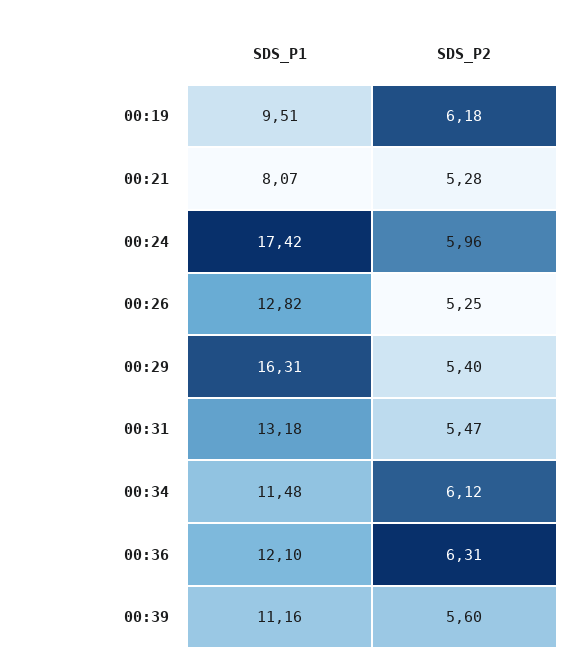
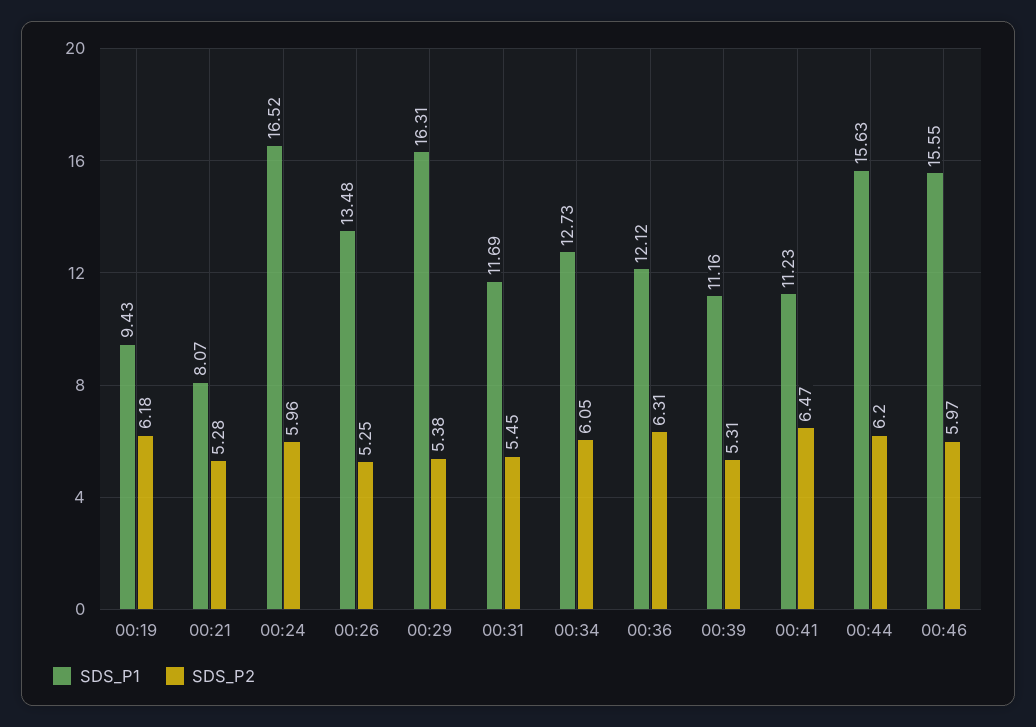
SDS_P1, 00:19: 9.51 -> 9.43
SDS_P1, 00:24: 17.42 -> 16.52
SDS_P1, 00:26: 12.82 -> 13.48
SDS_P2, 00:29: 5.4 -> 5.38
SDS_P1, 00:31: 13.18 -> 11.69
SDS_P2, 00:31: 5.47 -> 5.45
SDS_P1, 00:34: 11.48 -> 12.73
SDS_P2, 00:34: 6.12 -> 6.05
SDS_P1, 00:36: 12.1 -> 12.12
SDS_P2, 00:39: 5.6 -> 5.31
SDS_P1, 00:41: none -> 11.23
SDS_P2, 00:41: none -> 6.47
SDS_P1, 00:44: none -> 15.63
SDS_P2, 00:44: none -> 6.2
SDS_P1, 00:46: none -> 15.55
SDS_P2, 00:46: none -> 5.97

